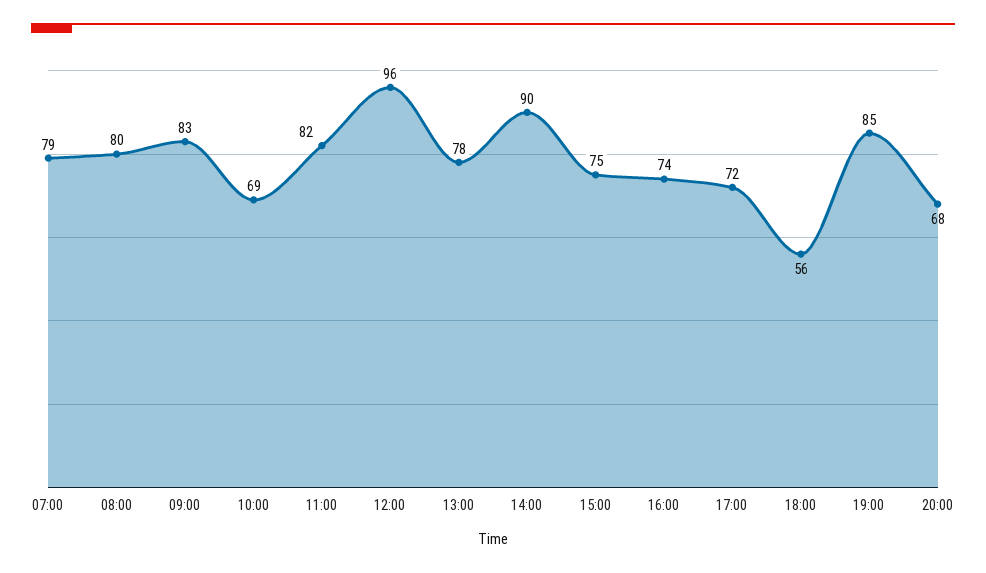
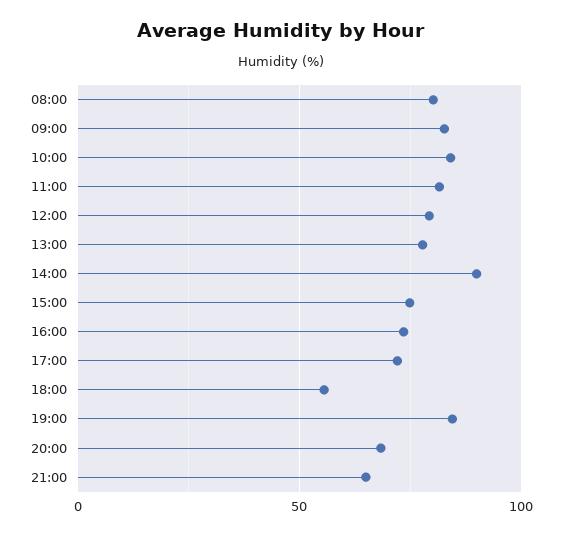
07:00: 79 -> none
10:00: 69 -> 85
12:00: 96 -> 80
21:00: none -> 65

